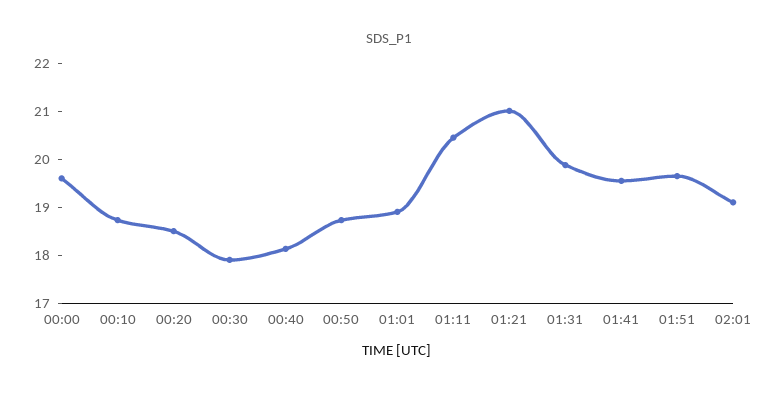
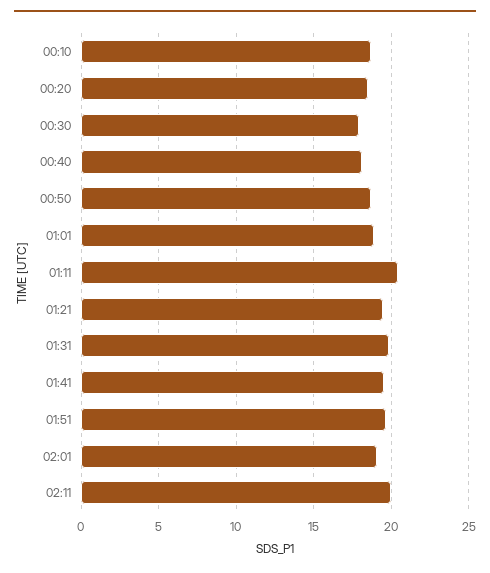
00:00: 19.6 -> none
01:21: 21 -> 19.5
02:11: none -> 20

